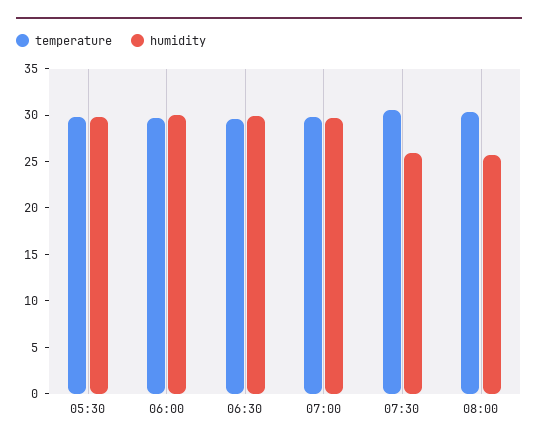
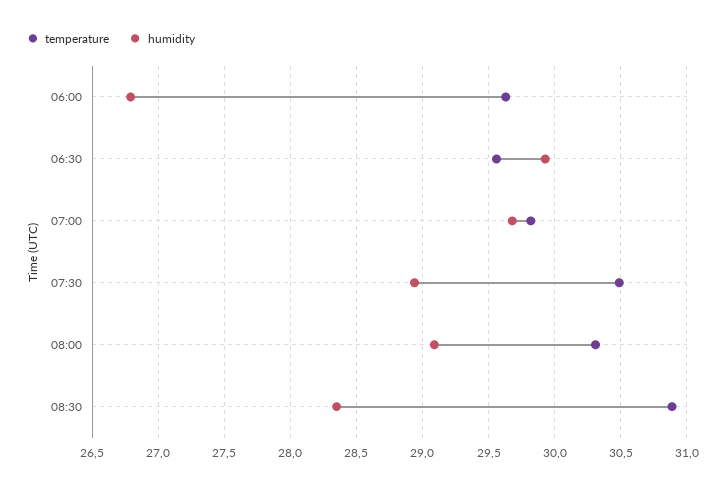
temperature, 05:30: 30 -> none
humidity, 05:30: 30 -> none
humidity, 06:00: 30 -> 26.8
humidity, 07:30: 26 -> 28.95
humidity, 08:00: 26 -> 29.1
temperature, 08:30: none -> 30.9
humidity, 08:30: none -> 28.35

